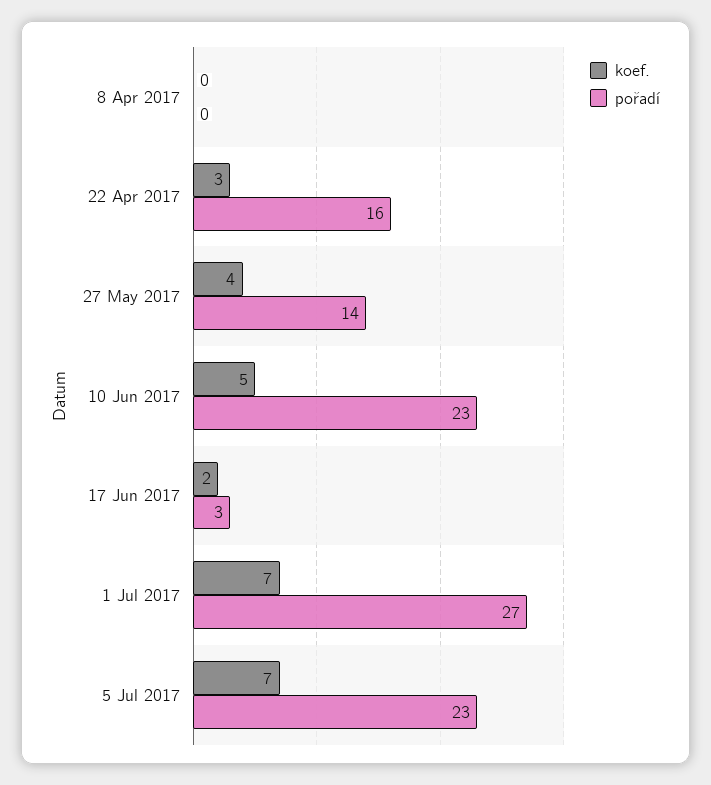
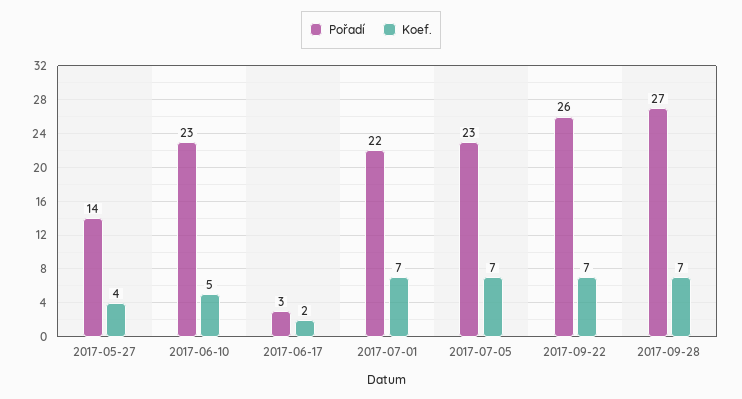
koef., 8 Apr 2017: 0 -> none
pořadí, 8 Apr 2017: 0 -> none
koef., 22 Apr 2017: 3 -> none
pořadí, 22 Apr 2017: 16 -> none
pořadí, 1 Jul 2017: 27 -> 22
pořadí, 2017-09-22: none -> 26
koef., 2017-09-22: none -> 7
pořadí, 2017-09-28: none -> 27
koef., 2017-09-28: none -> 7

